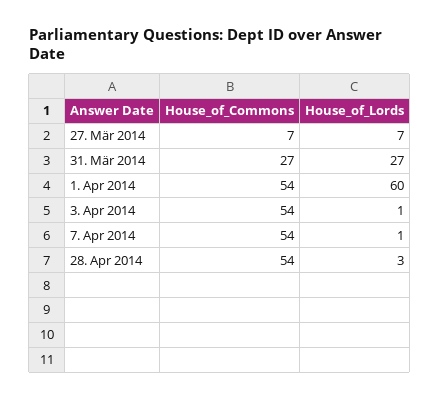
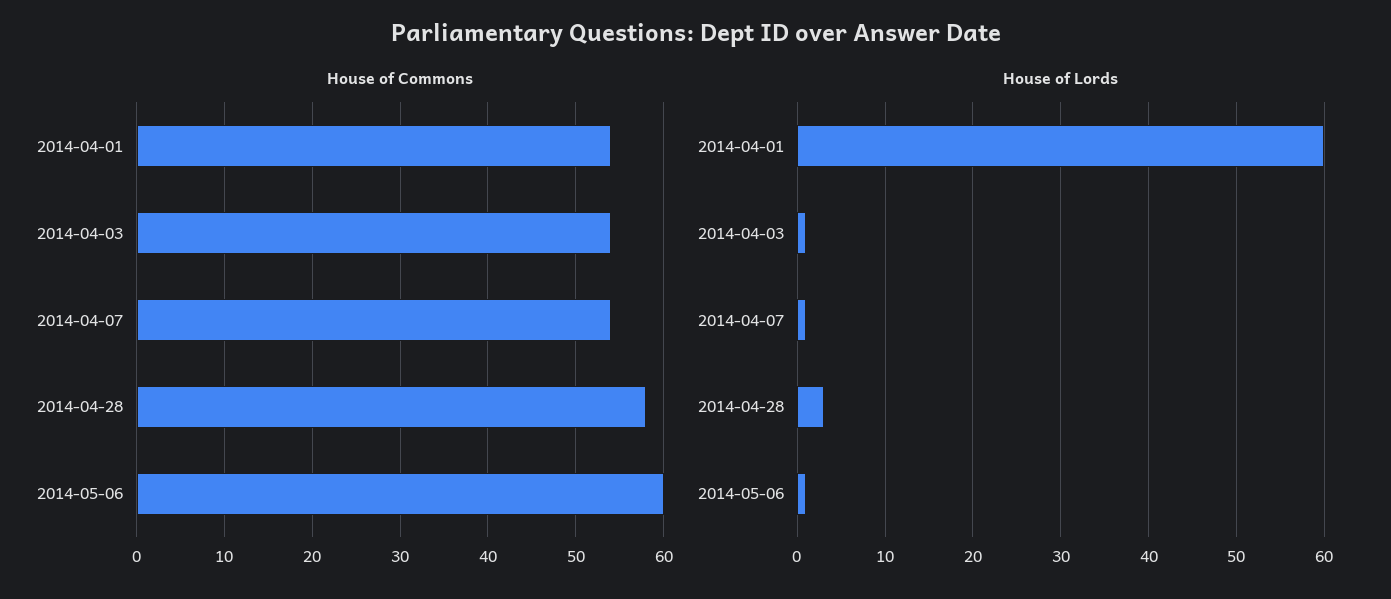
House_of_Commons, 27. Mär 2014: 7 -> none
House_of_Lords, 27. Mär 2014: 7 -> none
House_of_Commons, 31. Mär 2014: 27 -> none
House_of_Lords, 31. Mär 2014: 27 -> none
House_of_Commons, 28. Apr 2014: 54 -> 58
House_of_Commons, 2014-05-06: none -> 60
House_of_Lords, 2014-05-06: none -> 1

